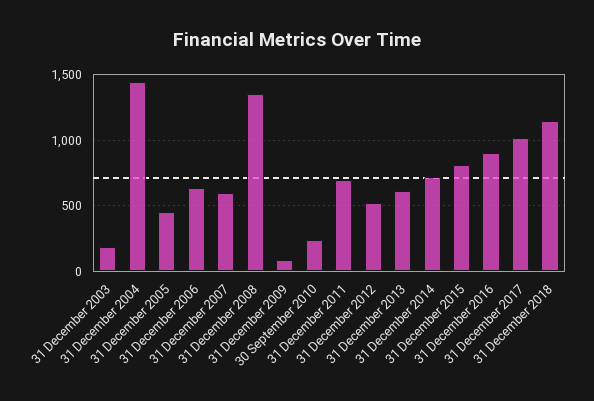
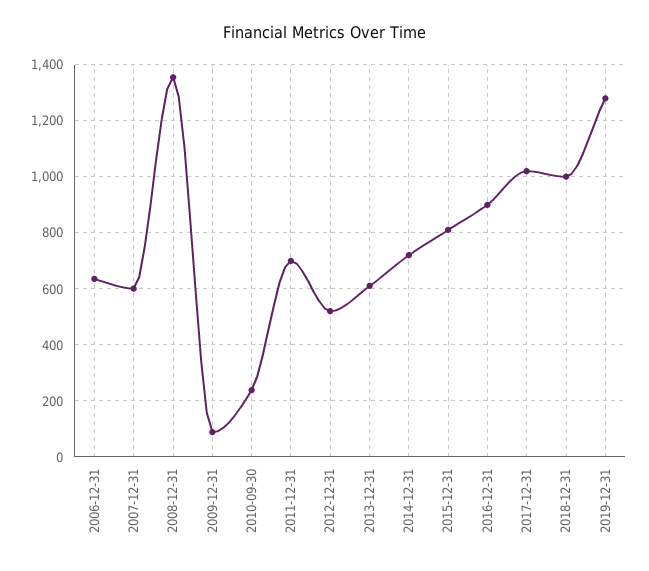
31 December 2003: 200 -> none
31 December 2004: 1450 -> none
31 December 2005: 450 -> none
31 December 2018: 1150 -> 1000
2019-12-31: none -> 1275

